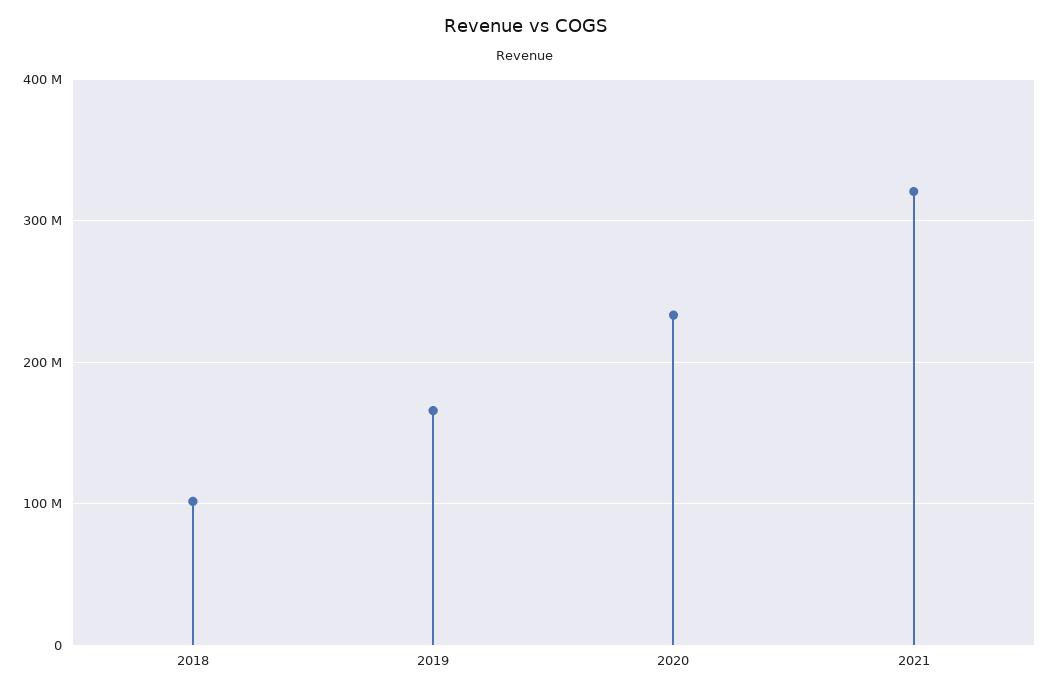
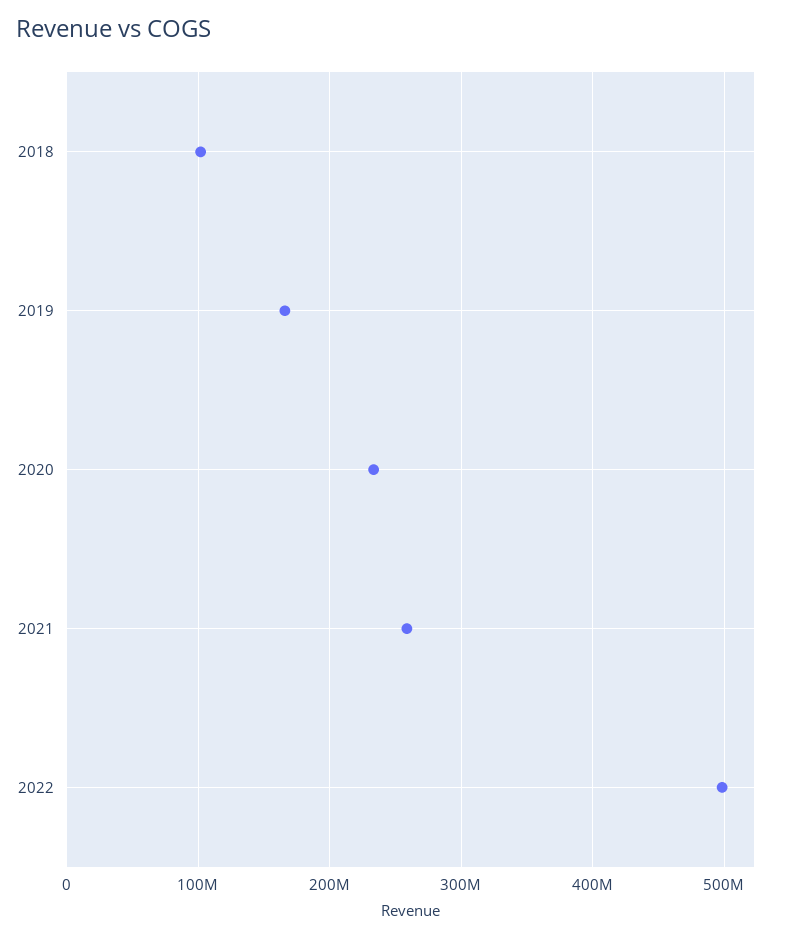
2021: 320000000 -> 260000000
2022: none -> 500000000

